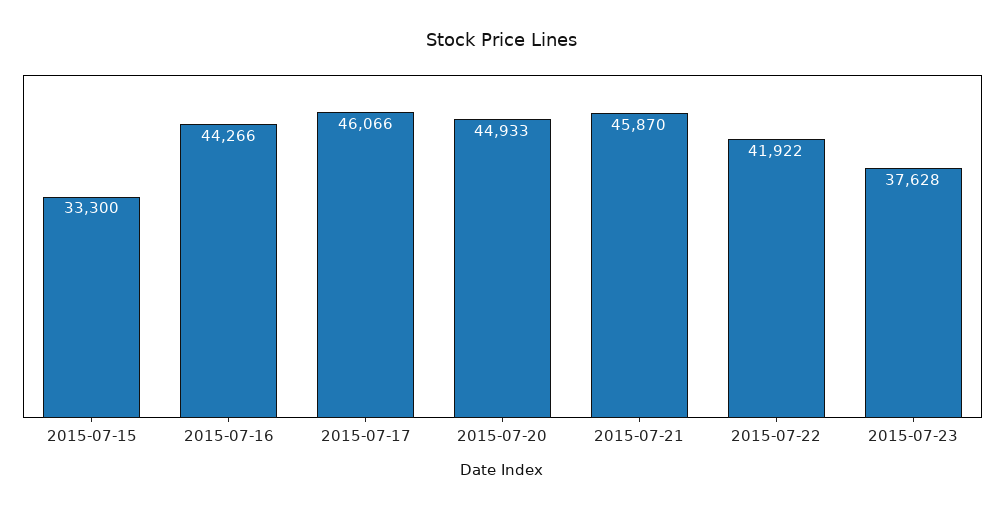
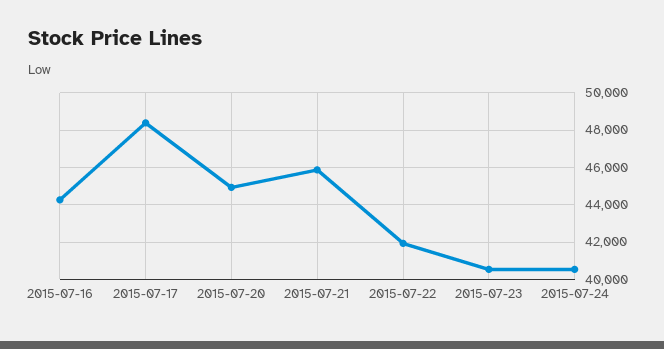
2015-07-15: 33300 -> none
2015-07-17: 46066 -> 48500
2015-07-23: 37628 -> 40500
2015-07-24: none -> 40500

